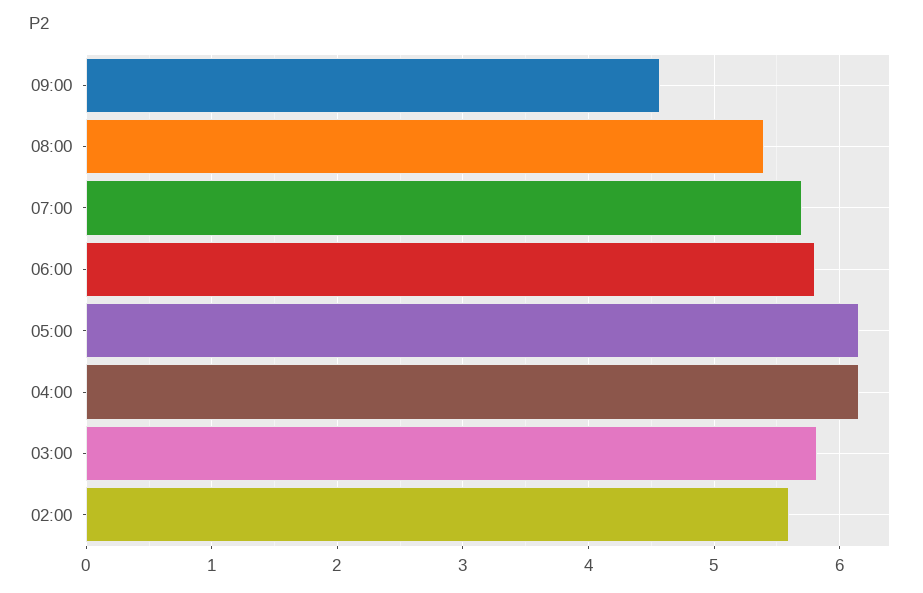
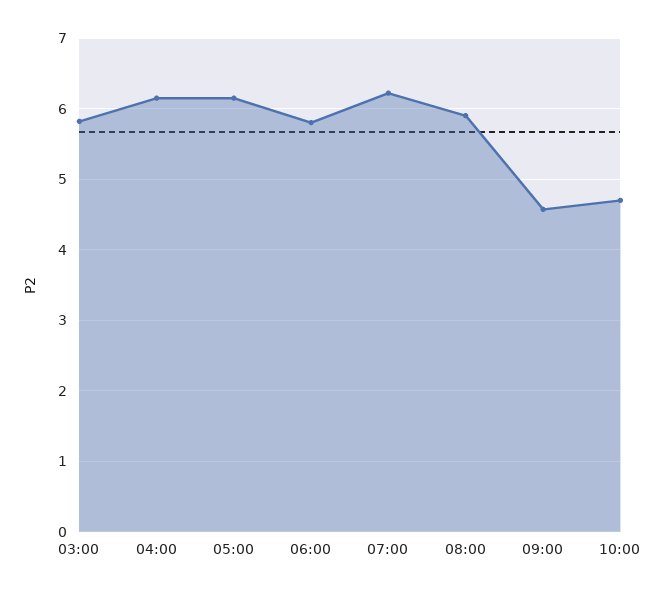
08:00: 5.4 -> 5.9
07:00: 5.7 -> 6.2
02:00: 5.6 -> none
10:00: none -> 4.7

